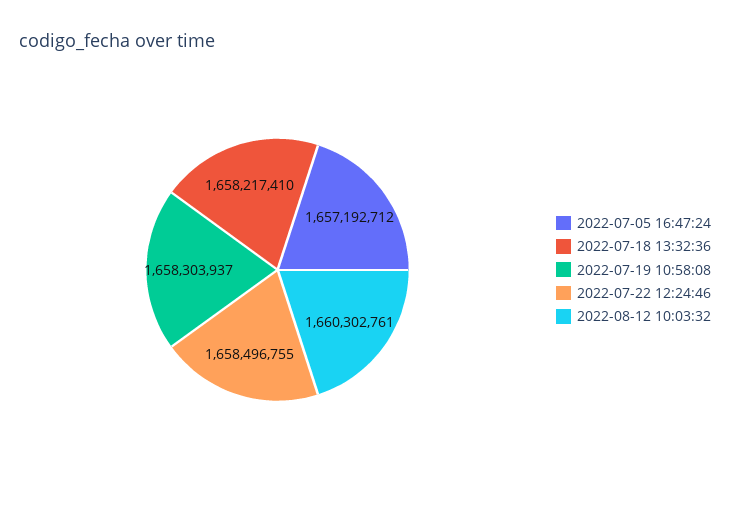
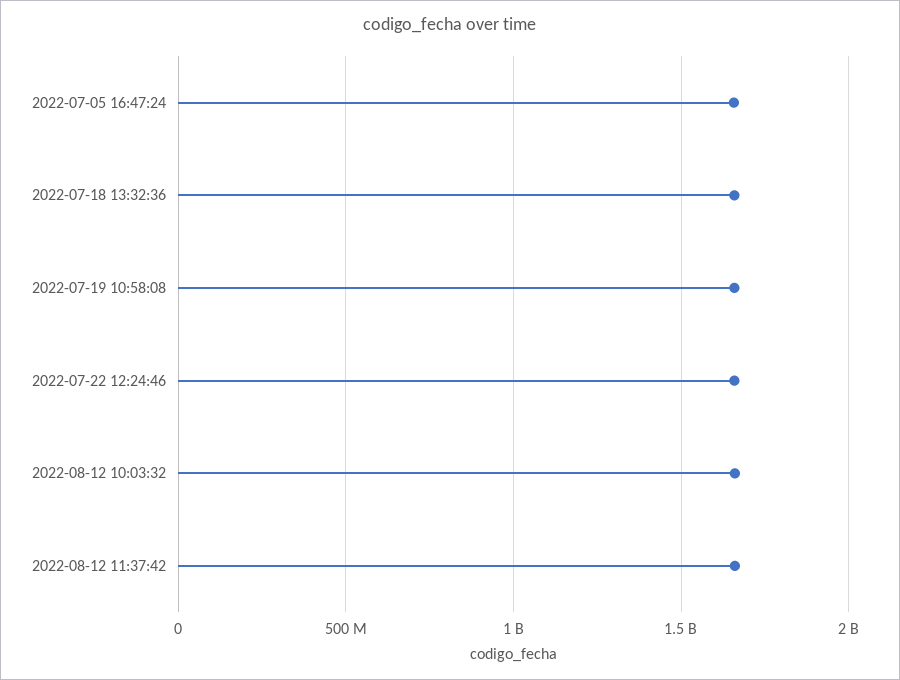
2022-08-12 11:37:42: none -> 1650000000

